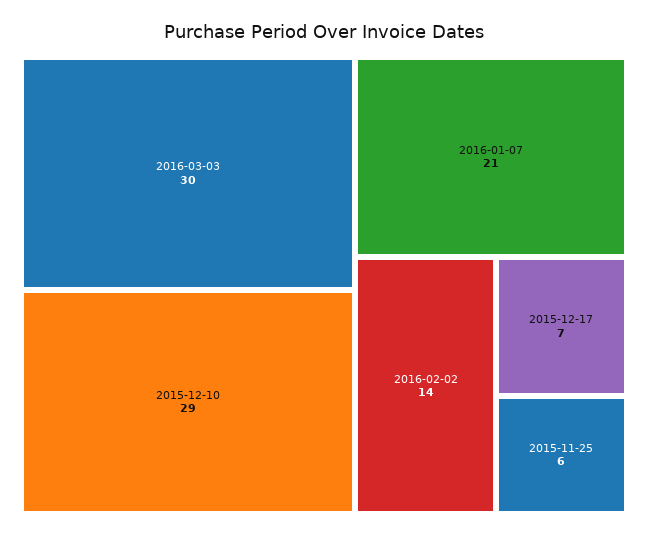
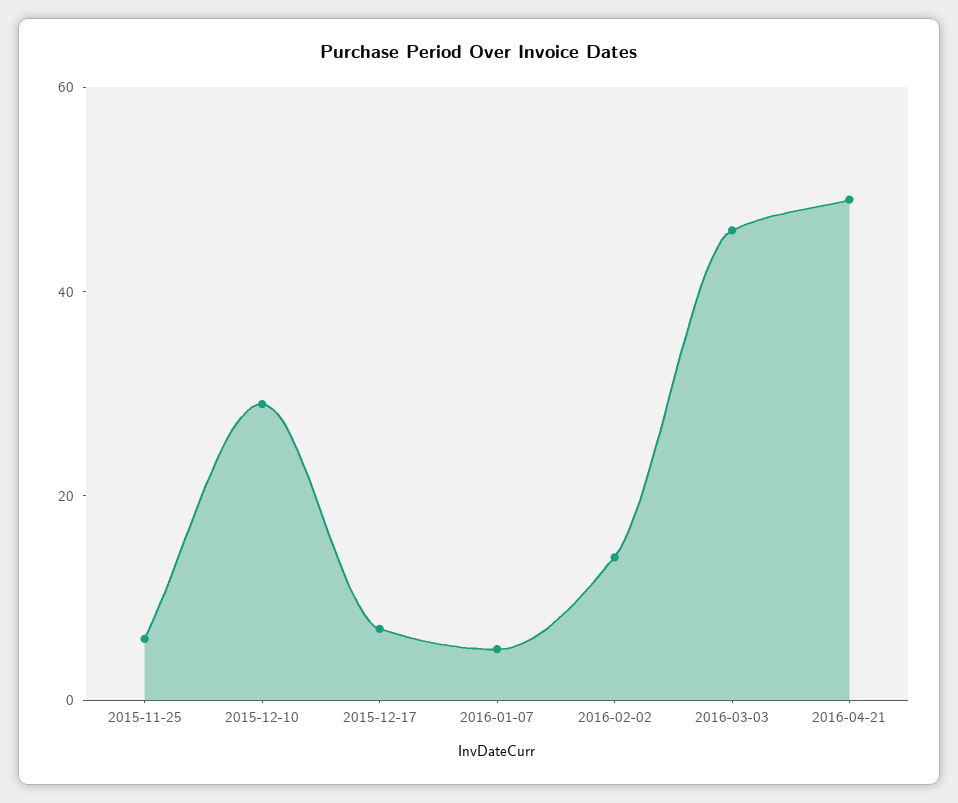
2016-03-03: 30 -> 45
2016-01-07: 21 -> 5
2016-04-21: none -> 50

